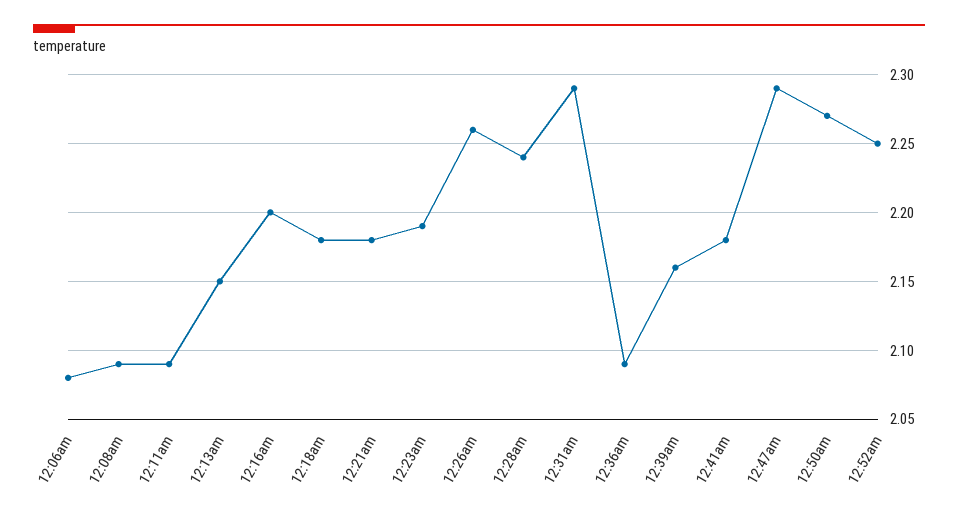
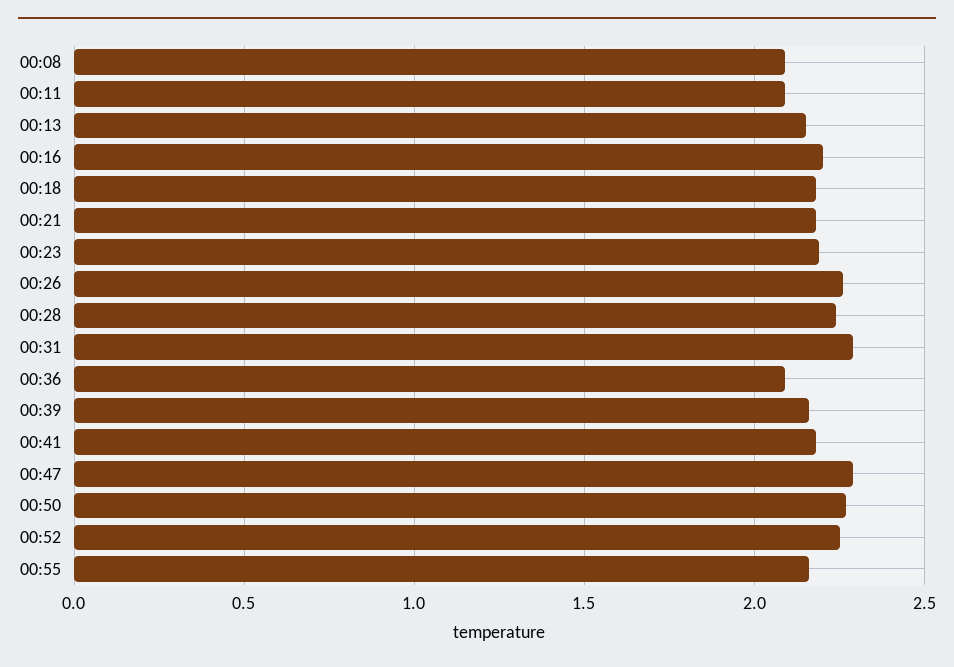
12:06am: 2.08 -> none
00:55: none -> 2.15

